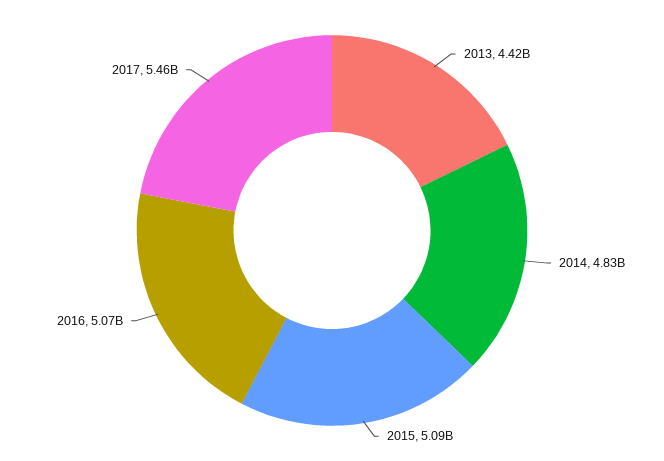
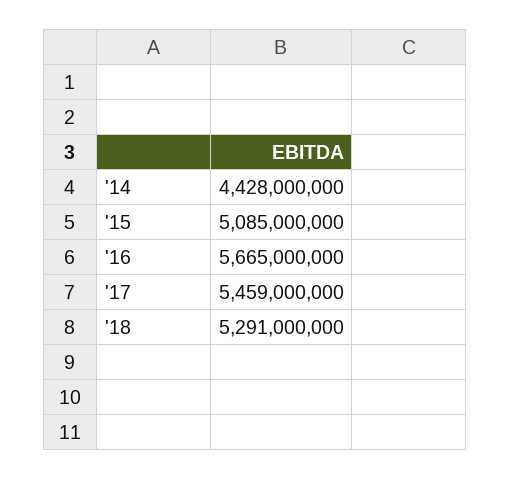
2013: 4420000000 -> none
2014: 4830000000 -> 4428000000
2016: 5070000000 -> 5665000000
'18: none -> 5291000000

